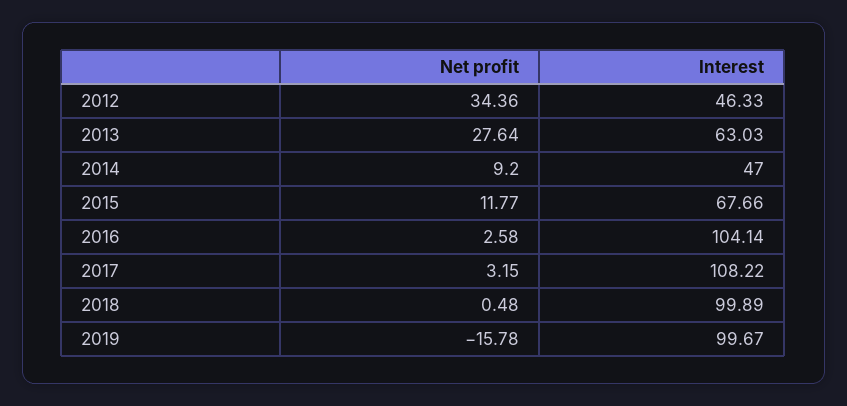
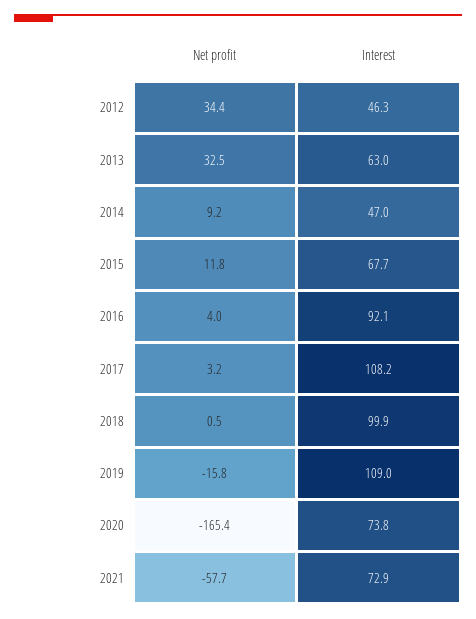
Net profit, 2013: 27.64 -> 32.5
Net profit, 2016: 2.58 -> 4
Interest, 2016: 104.14 -> 92.1
Interest, 2019: 99.67 -> 109
Net profit, 2020: none -> -165.4
Interest, 2020: none -> 73.8
Net profit, 2021: none -> -57.7
Interest, 2021: none -> 72.9

